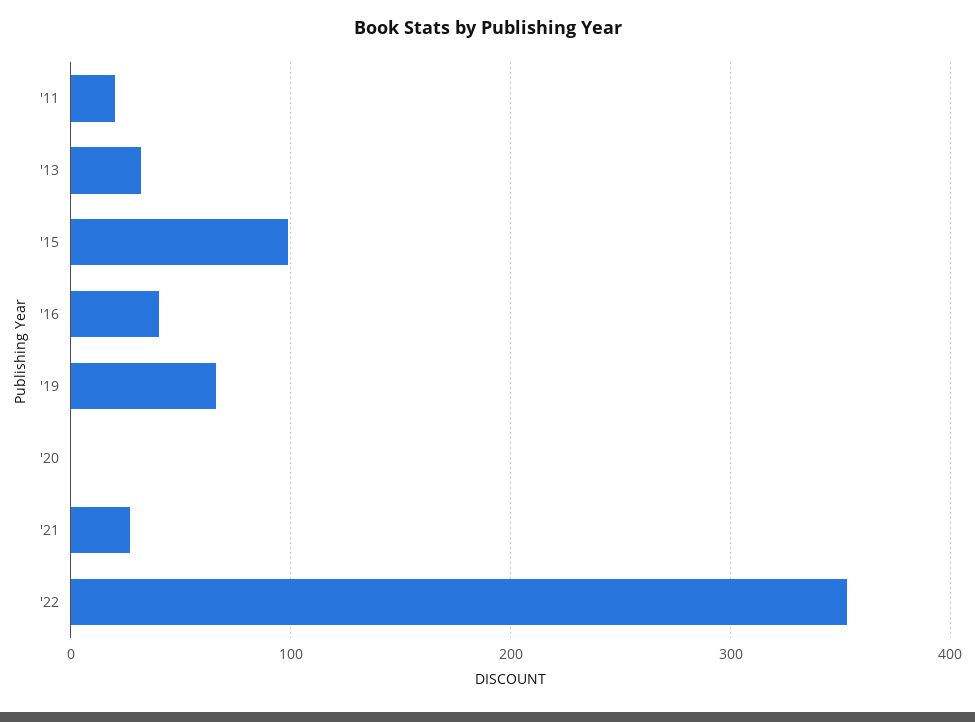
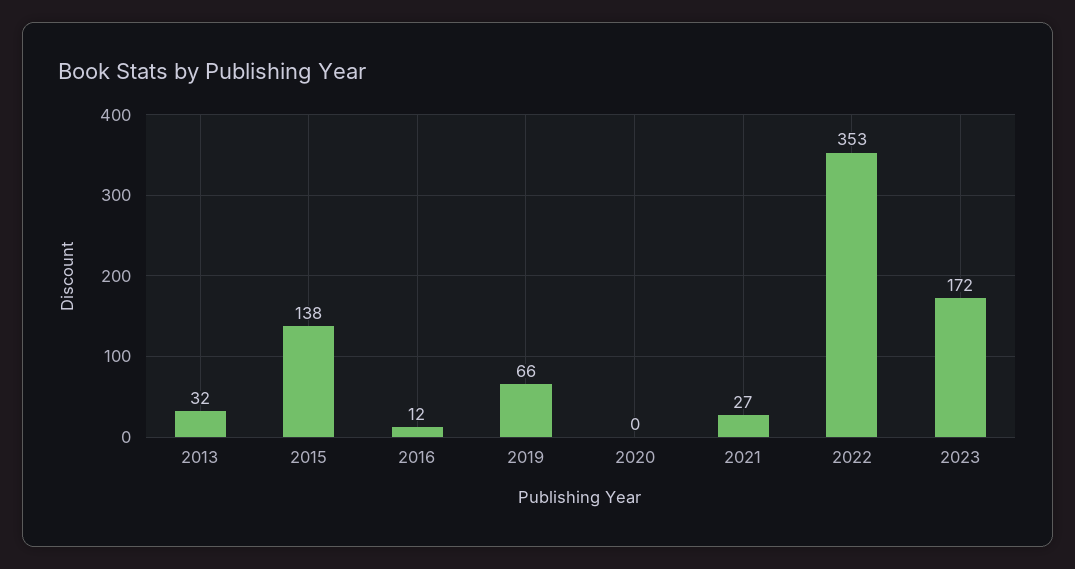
'11: 20 -> none
'15: 100 -> 138
'16: 40 -> 12
2023: none -> 172

